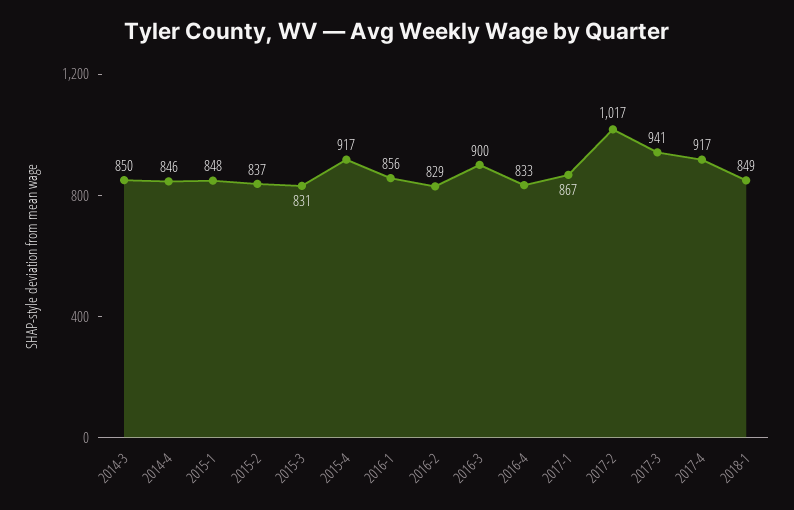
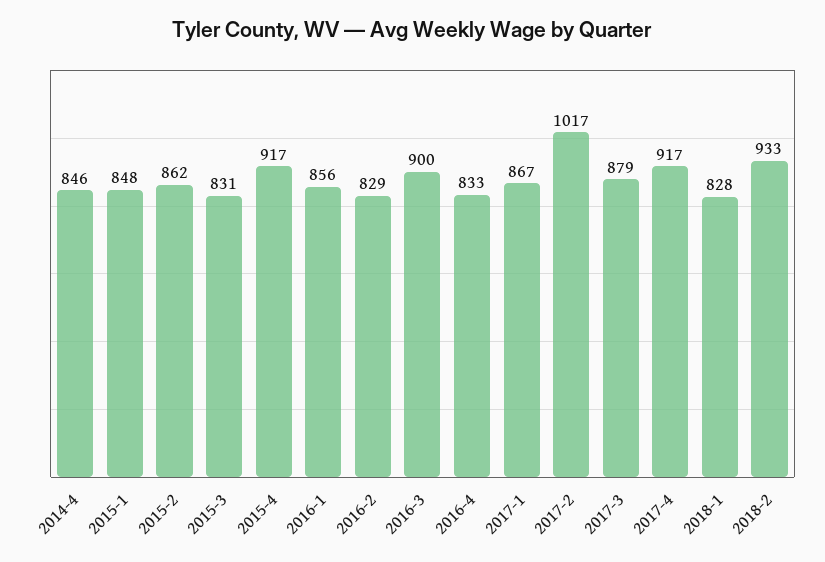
2014-3: 850 -> none
2015-2: 837 -> 862
2017-3: 941 -> 879
2018-1: 849 -> 828
2018-2: none -> 933

